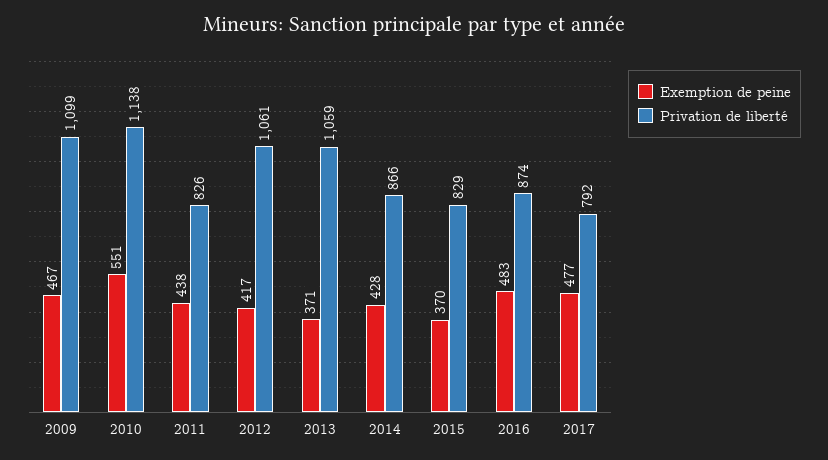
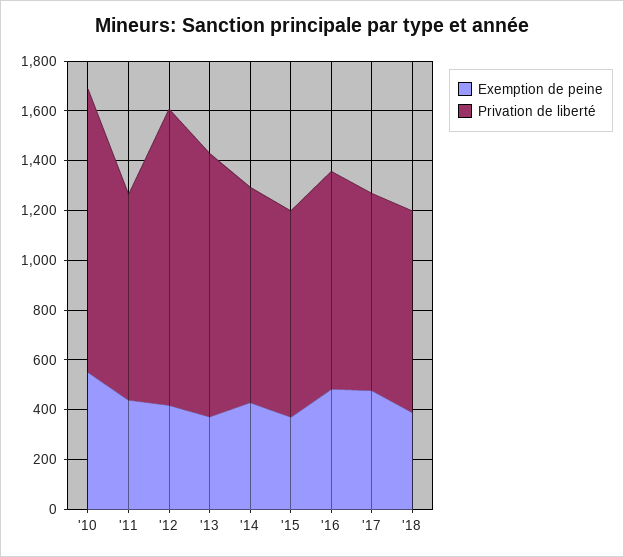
Exemption de peine, 2009: 467 -> none
Privation de liberté, 2009: 1099 -> none
Privation de liberté, 2012: 1061 -> 1200
Exemption de peine, '18: none -> 400
Privation de liberté, '18: none -> 800

